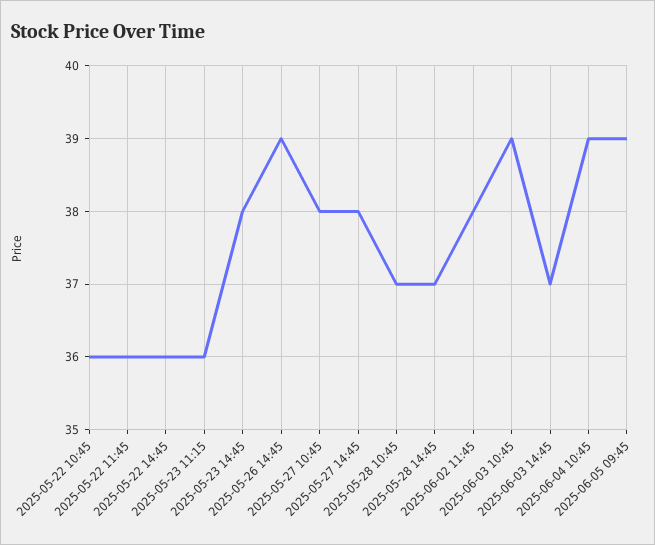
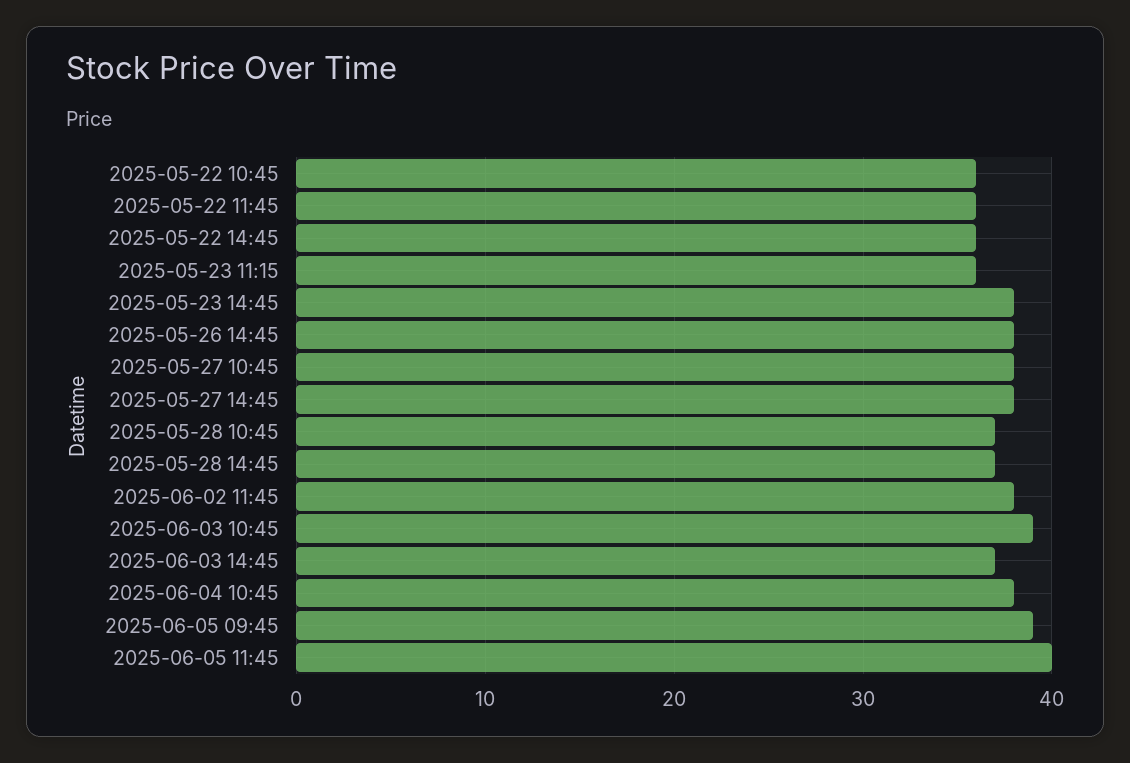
2025-05-26 14:45: 39 -> 38
2025-06-04 10:45: 39 -> 38
2025-06-05 11:45: none -> 40

